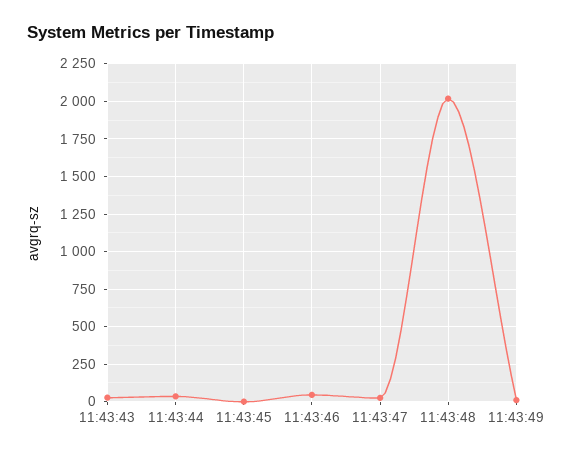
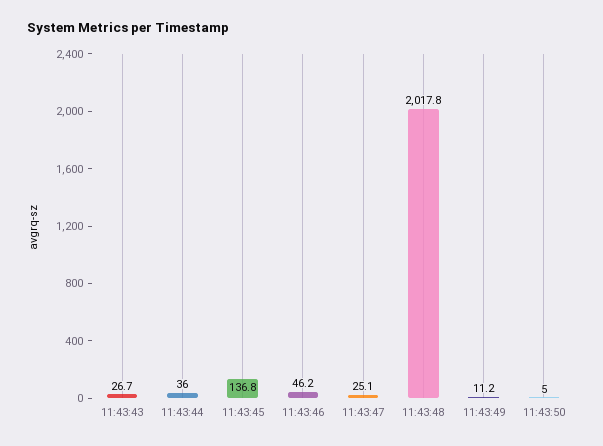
11:43:45: 0 -> 136.8
11:43:50: none -> 5

